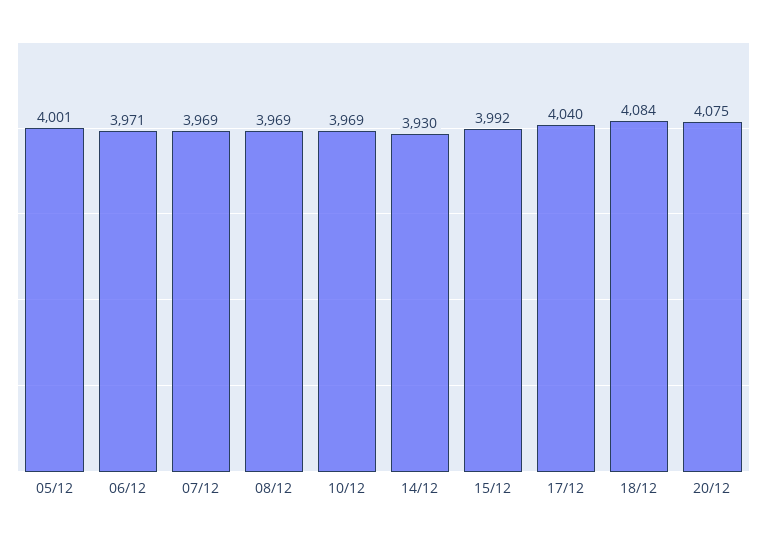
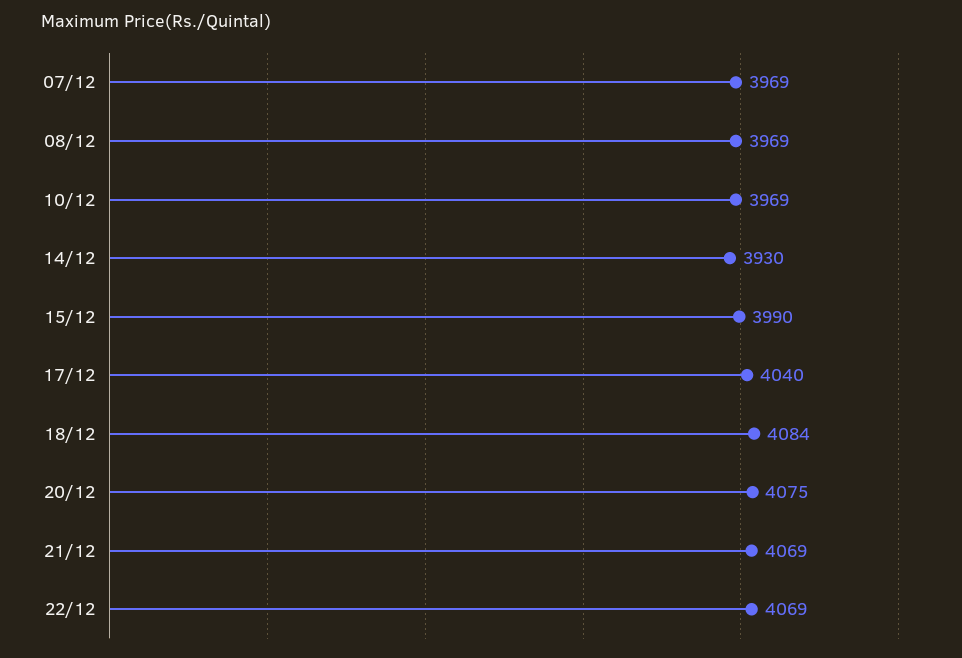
05/12: 4001 -> none
06/12: 3971 -> none
15/12: 3992 -> 3990
21/12: none -> 4069
22/12: none -> 4069

